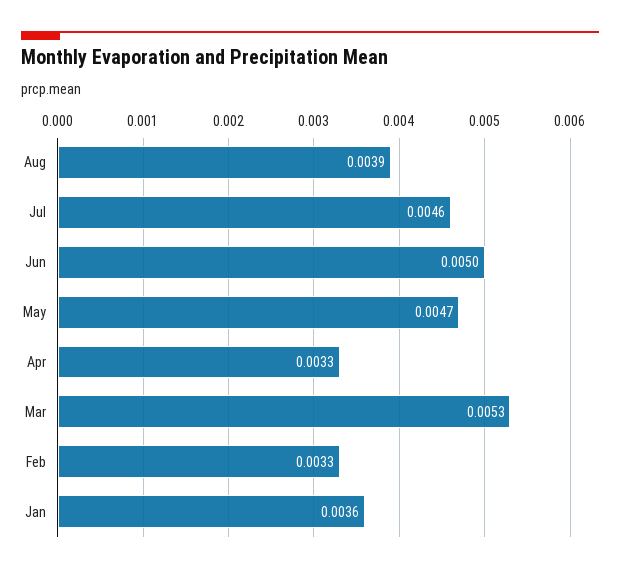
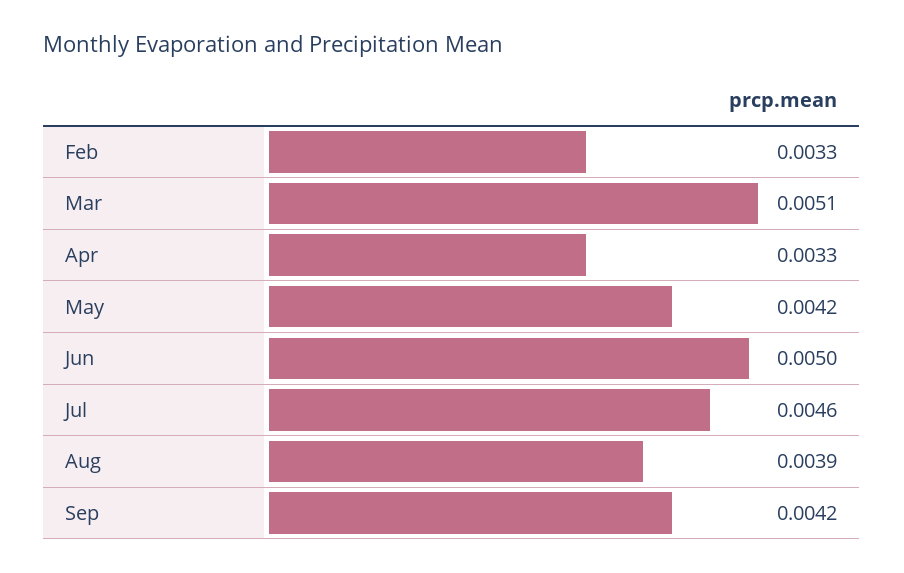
May: 0.0047 -> 0.0042
Mar: 0.0053 -> 0.0051
Jan: 0.0036 -> none
Sep: none -> 0.0042

